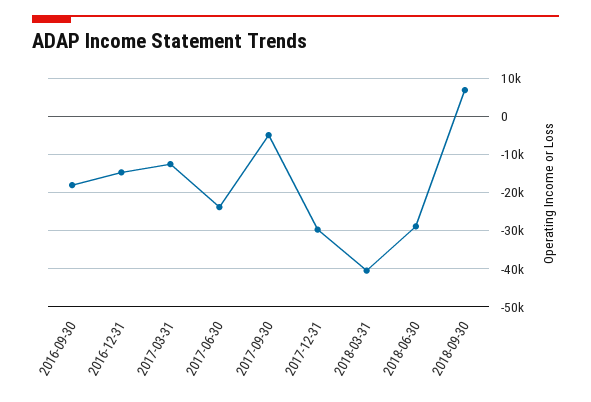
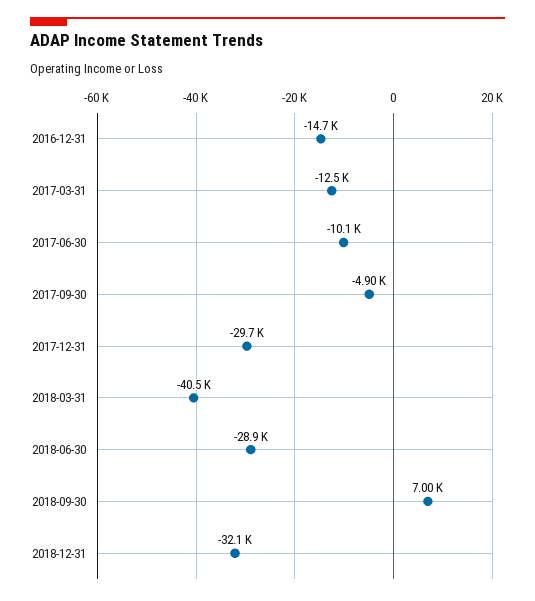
2016-09-30: -18000 -> none
2017-06-30: -24000 -> -10100
2018-12-31: none -> -32100

